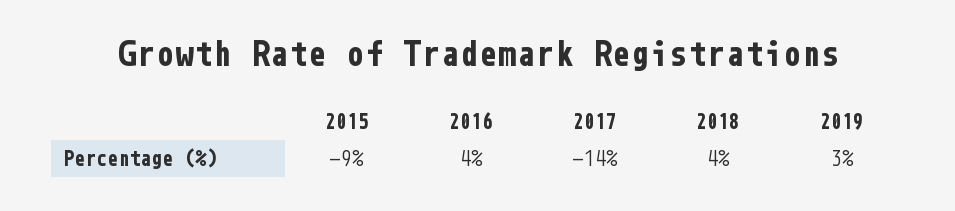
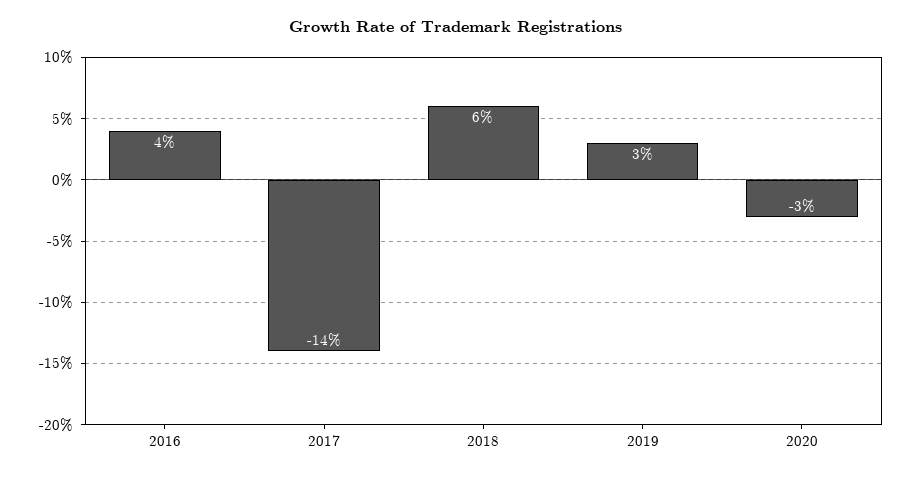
2015: -9 -> none
2018: 4 -> 6
2020: none -> -3

